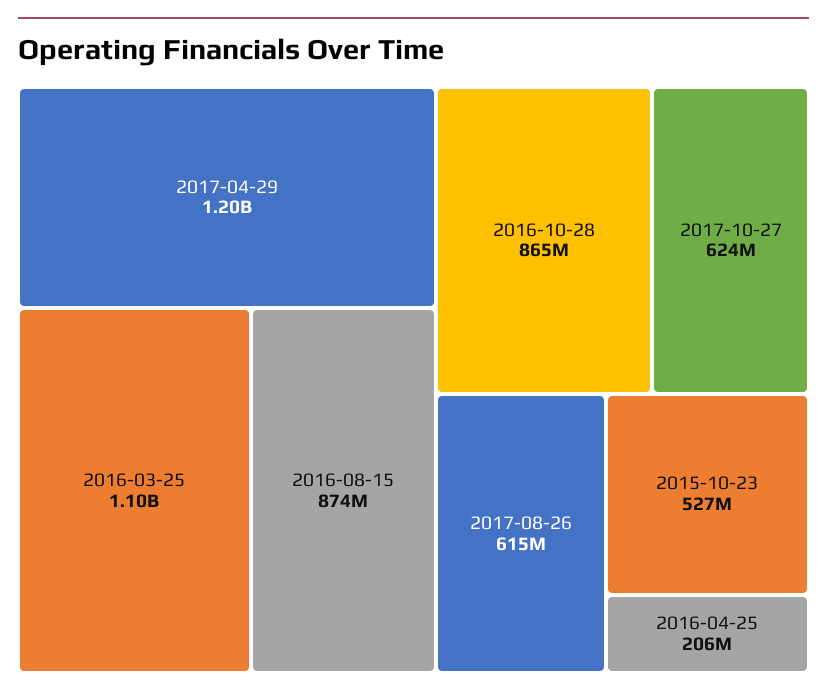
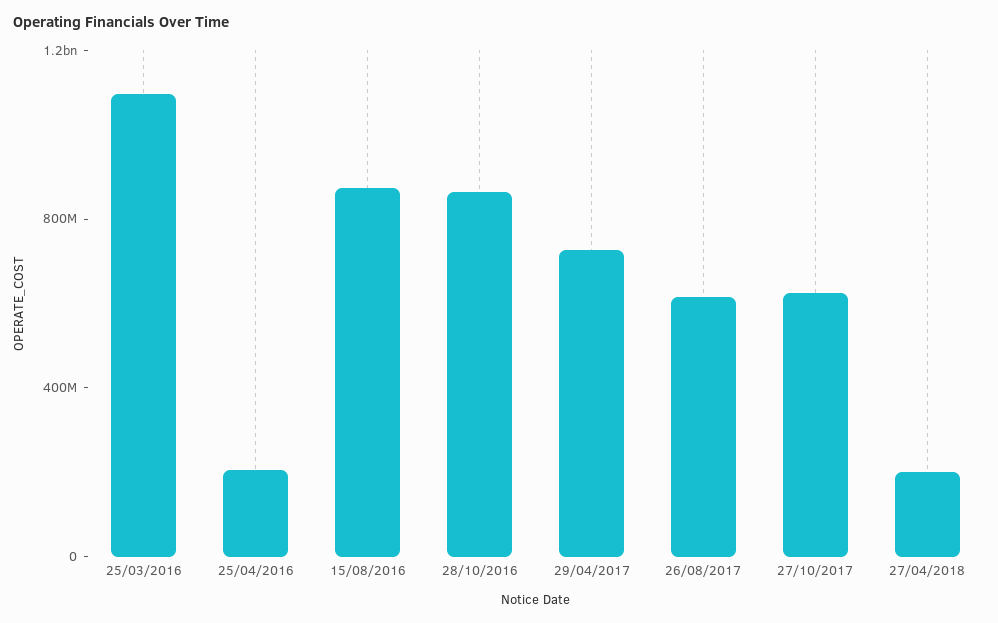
2017-04-29: 1200000000 -> 700000000
2015-10-23: 527000000 -> none
27/04/2018: none -> 200000000

